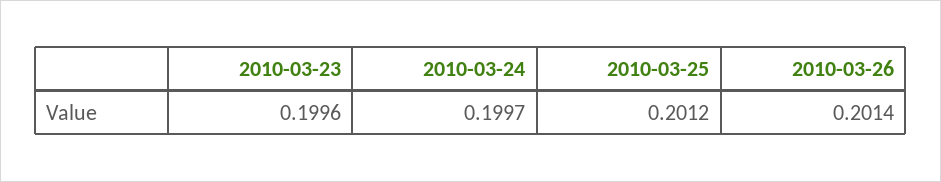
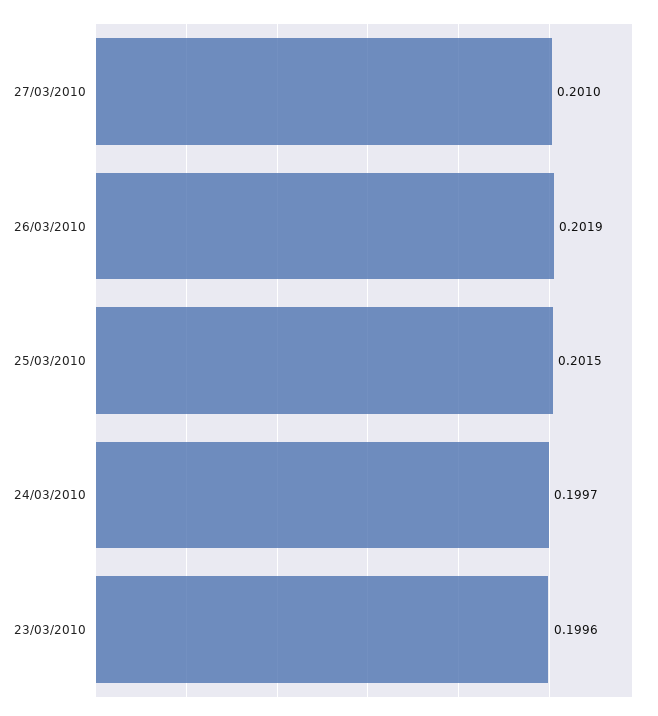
2010-03-25: 0.2012 -> 0.2015
2010-03-26: 0.2014 -> 0.2019
27/03/2010: none -> 0.201

